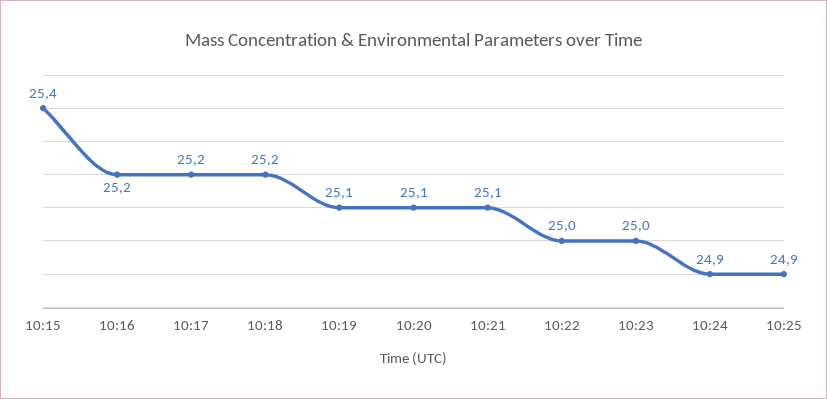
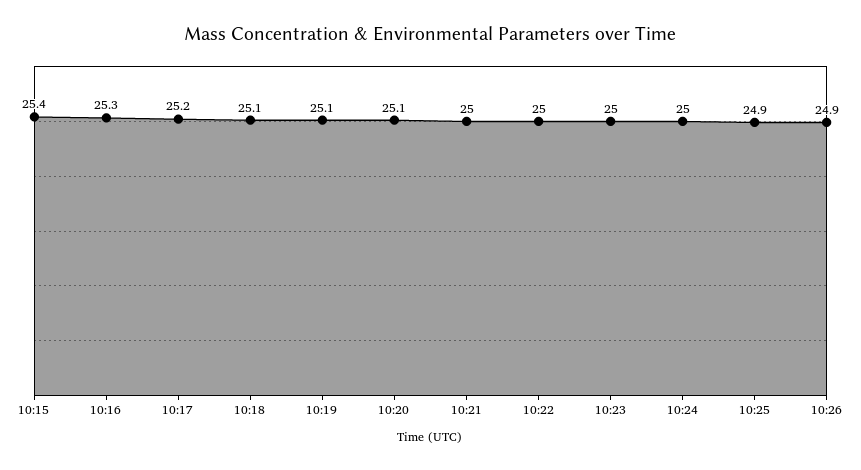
10:16: 25.2 -> 25.3
10:18: 25.2 -> 25.1
10:21: 25.1 -> 25
10:24: 24.9 -> 25
10:26: none -> 24.9

